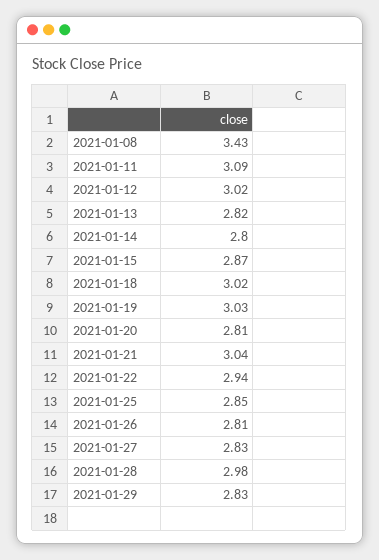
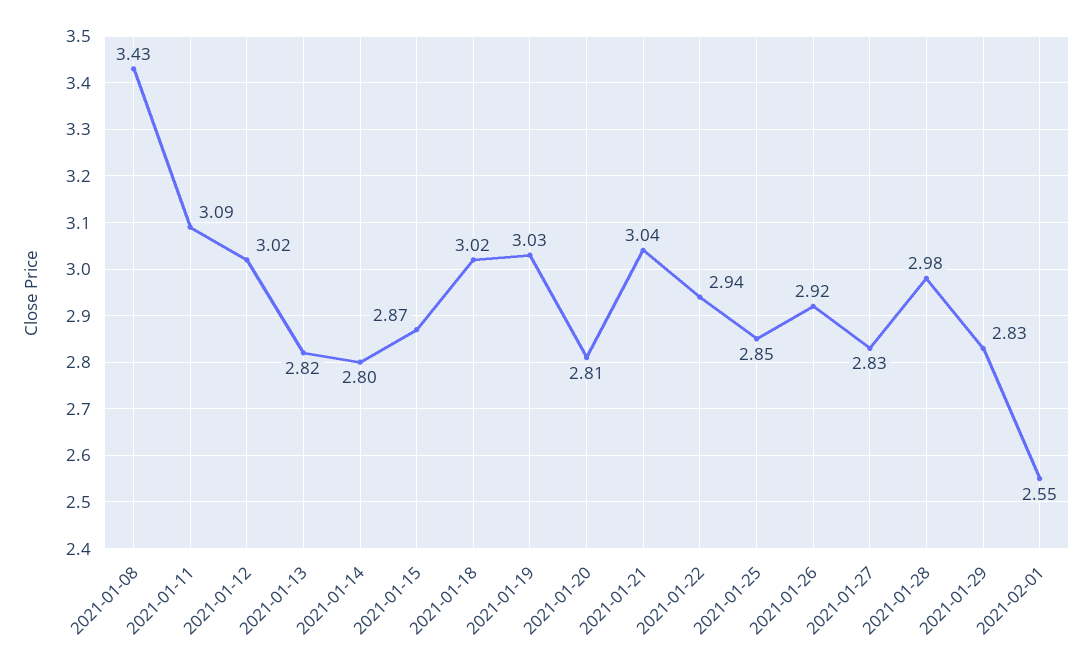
2021-01-26: 2.81 -> 2.92
2021-02-01: none -> 2.55

